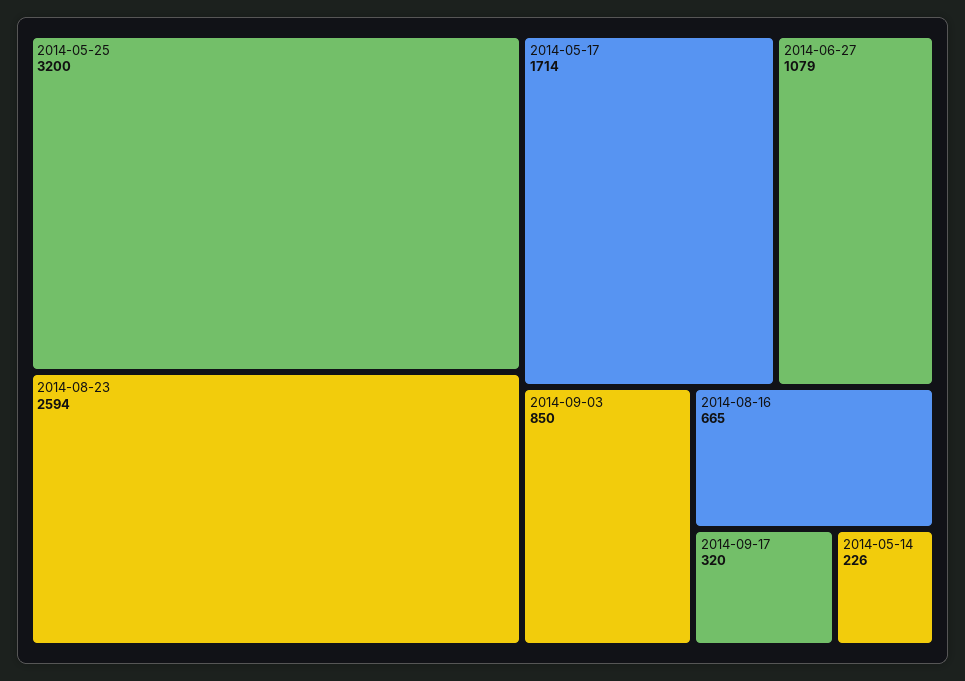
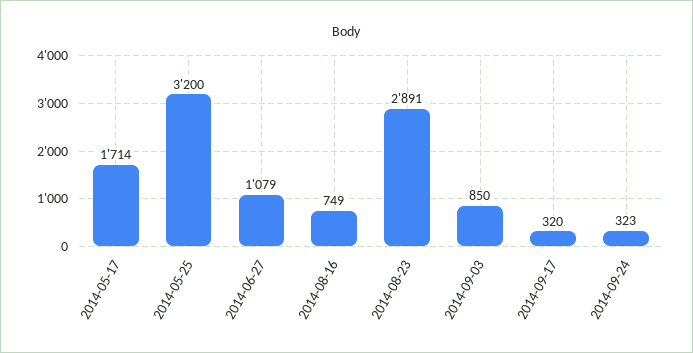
2014-08-23: 2594 -> 2891
2014-08-16: 665 -> 749
2014-05-14: 226 -> none
2014-09-24: none -> 323

